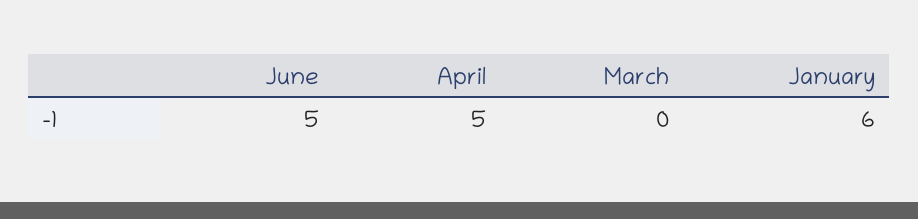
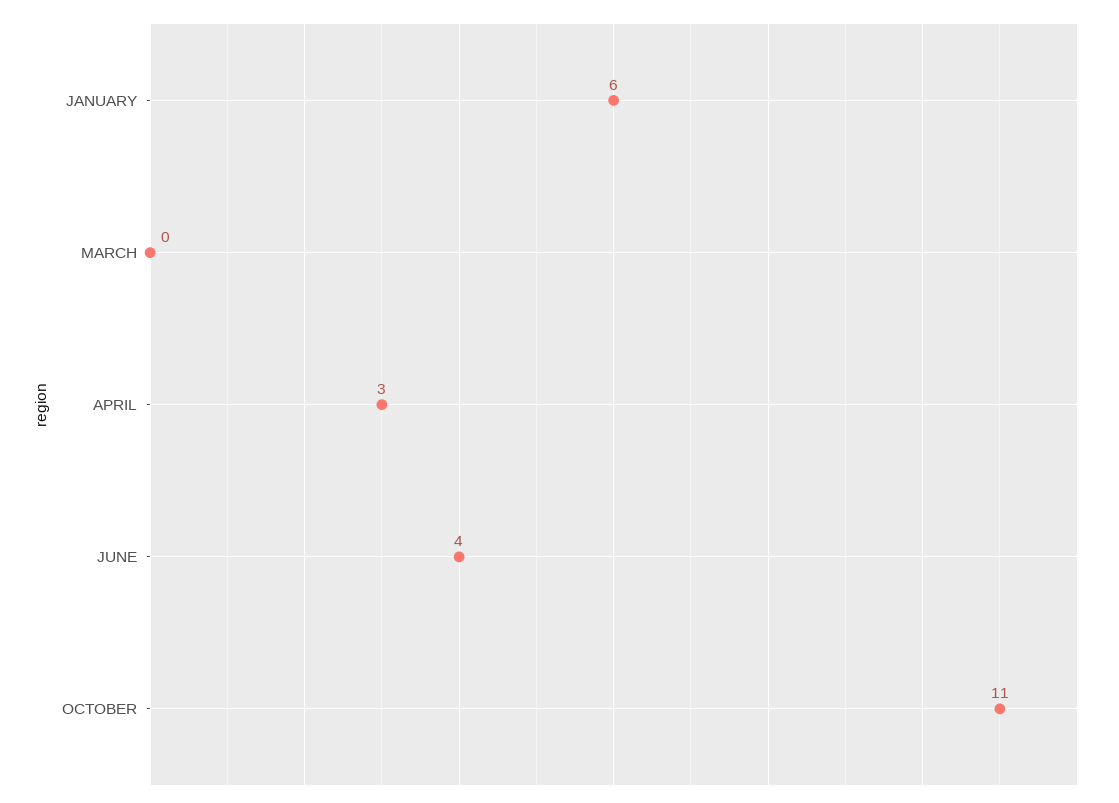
June: 5 -> 4
April: 5 -> 3
OCTOBER: none -> 11

